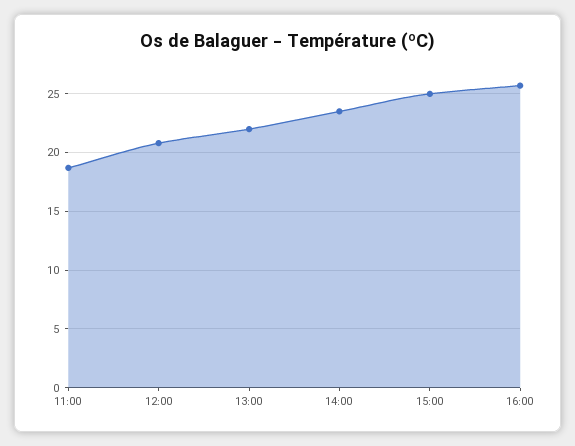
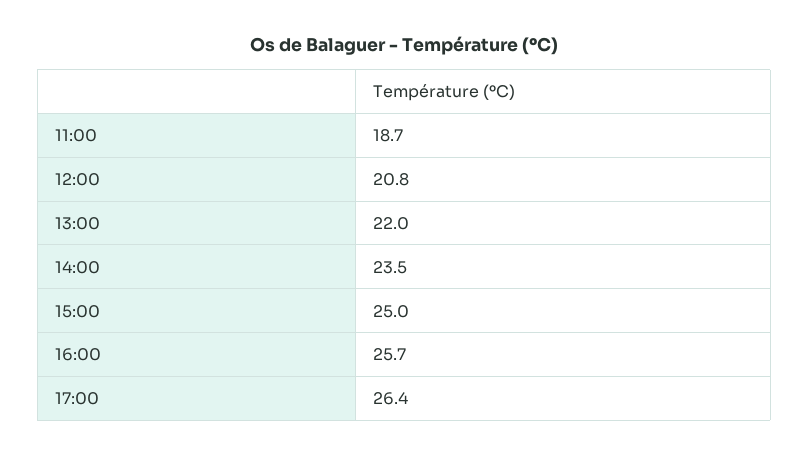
17:00: none -> 26.4

